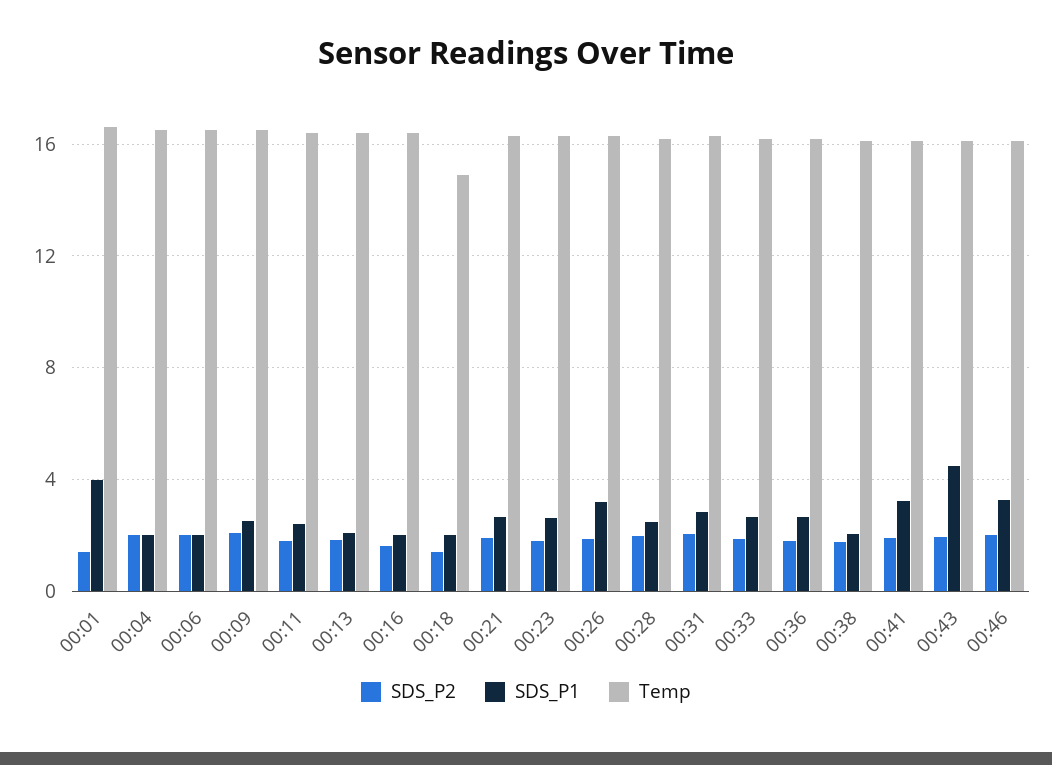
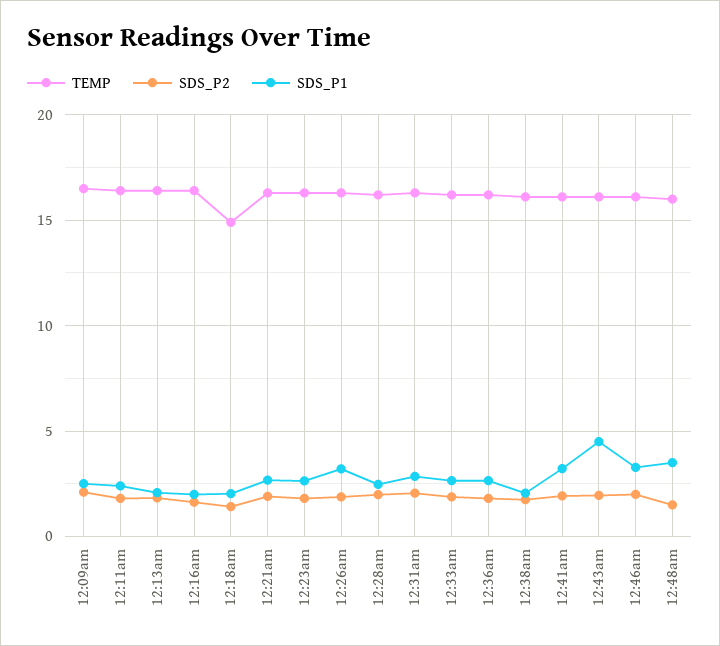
SDS_P2, 00:01: 1.5 -> none
SDS_P1, 00:01: 4 -> none
Temp, 00:01: 16.5 -> none
SDS_P2, 00:04: 2 -> none
SDS_P1, 00:04: 2 -> none
Temp, 00:04: 16.5 -> none
SDS_P2, 00:06: 2 -> none
SDS_P1, 00:06: 2 -> none
Temp, 00:06: 16.5 -> none
Temp, 12:48am: none -> 16
SDS_P2, 12:48am: none -> 1.5
SDS_P1, 12:48am: none -> 3.5

